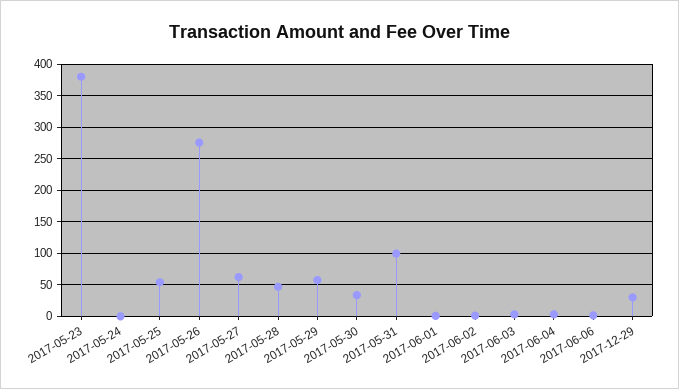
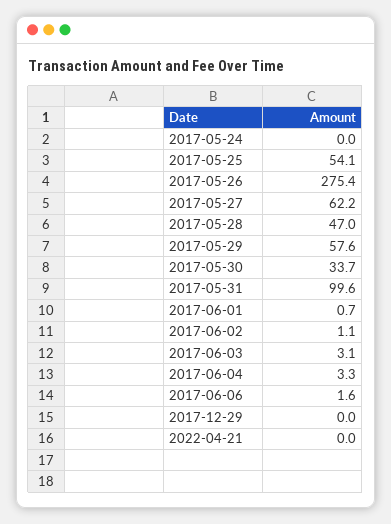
2017-05-23: 380 -> none
2017-12-29: 30 -> 0
2022-04-21: none -> 0

